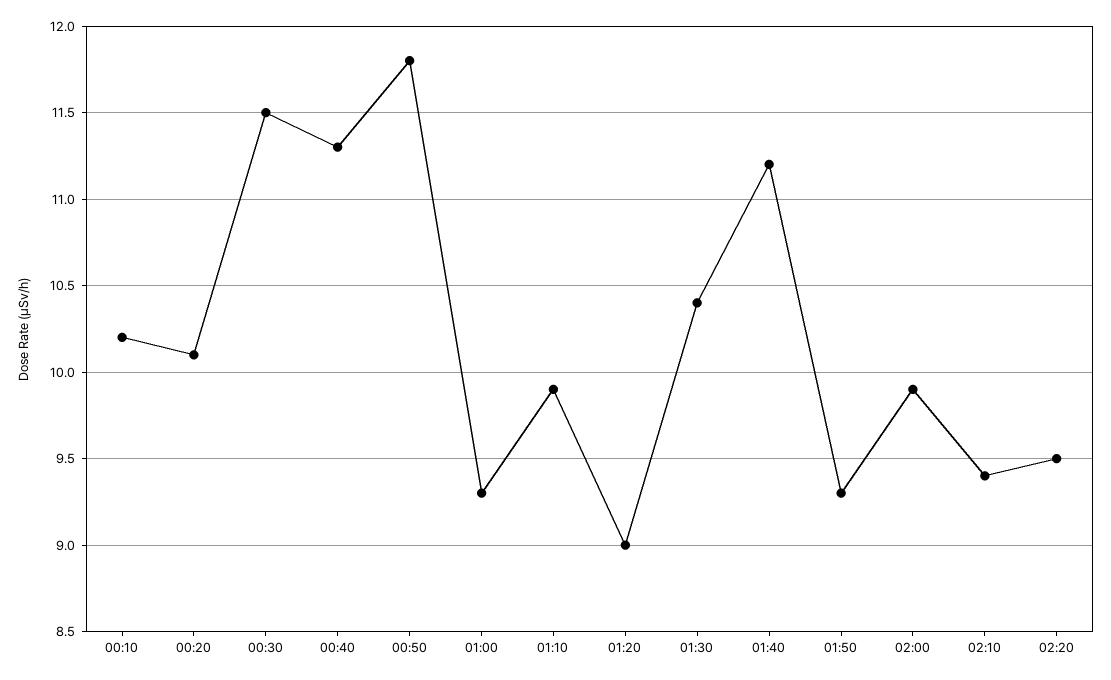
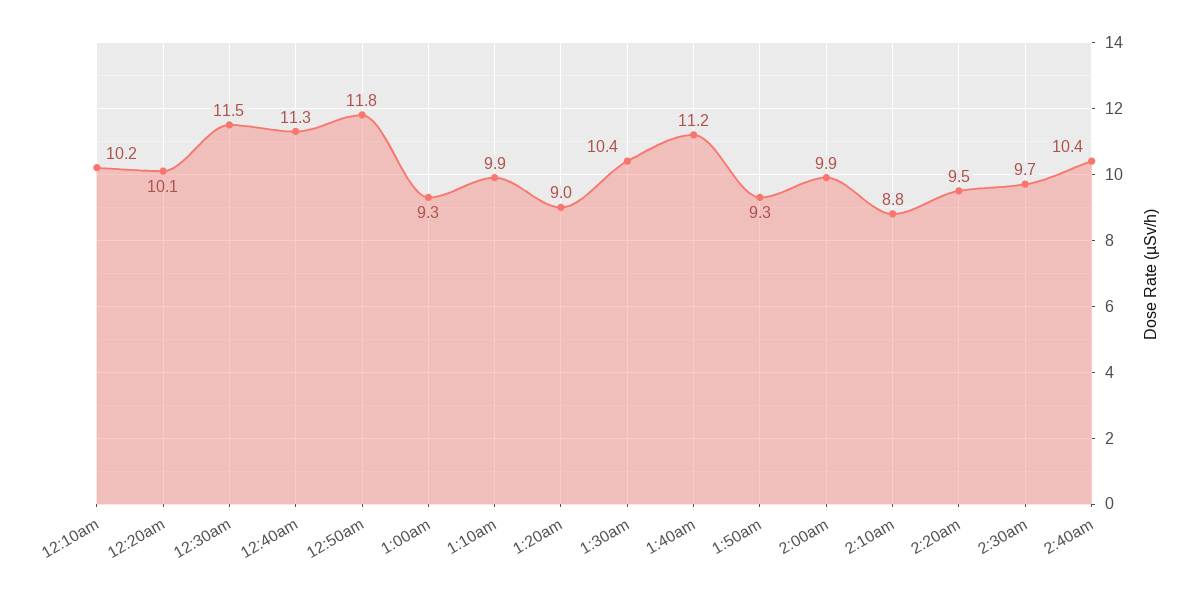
02:10: 9.4 -> 8.8
2:30am: none -> 9.7
2:40am: none -> 10.4

